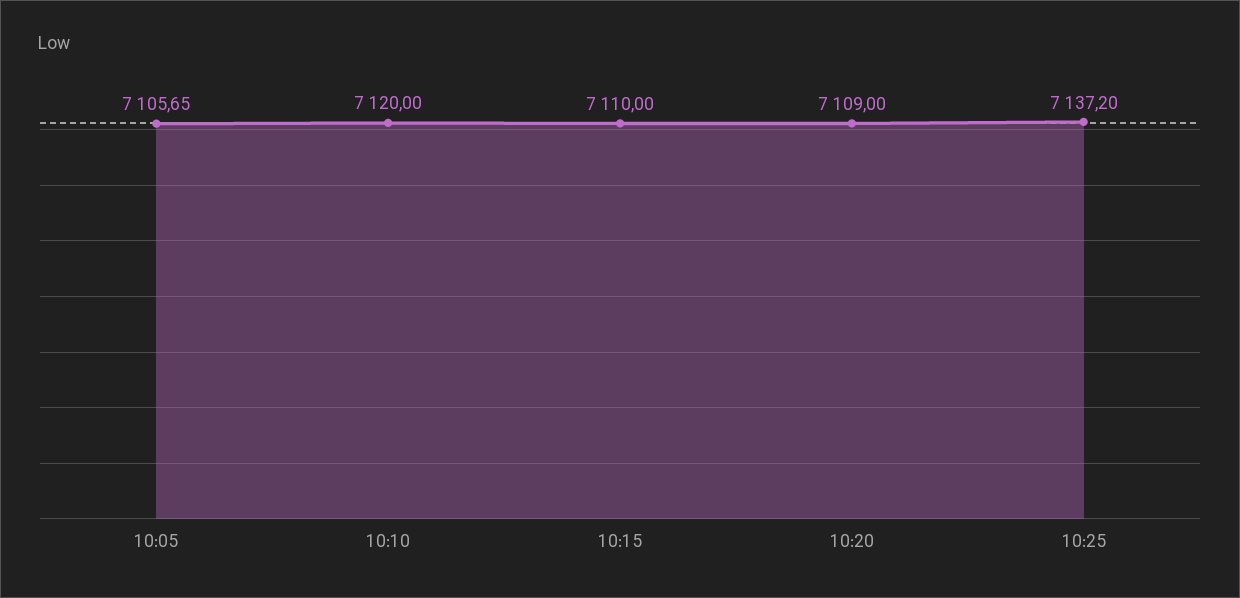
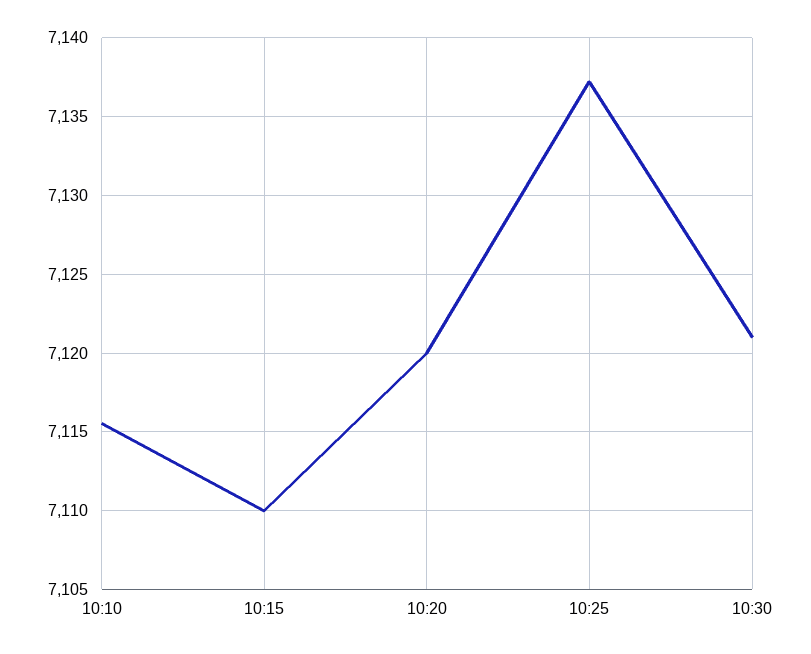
10:05: 7105.65 -> none
10:10: 7120 -> 7115.5
10:20: 7109 -> 7120
10:30: none -> 7121

